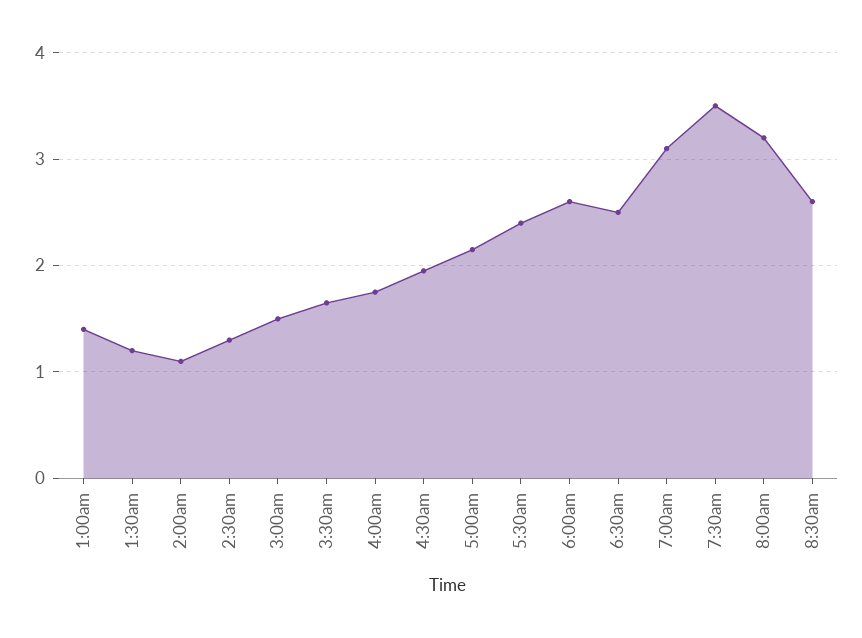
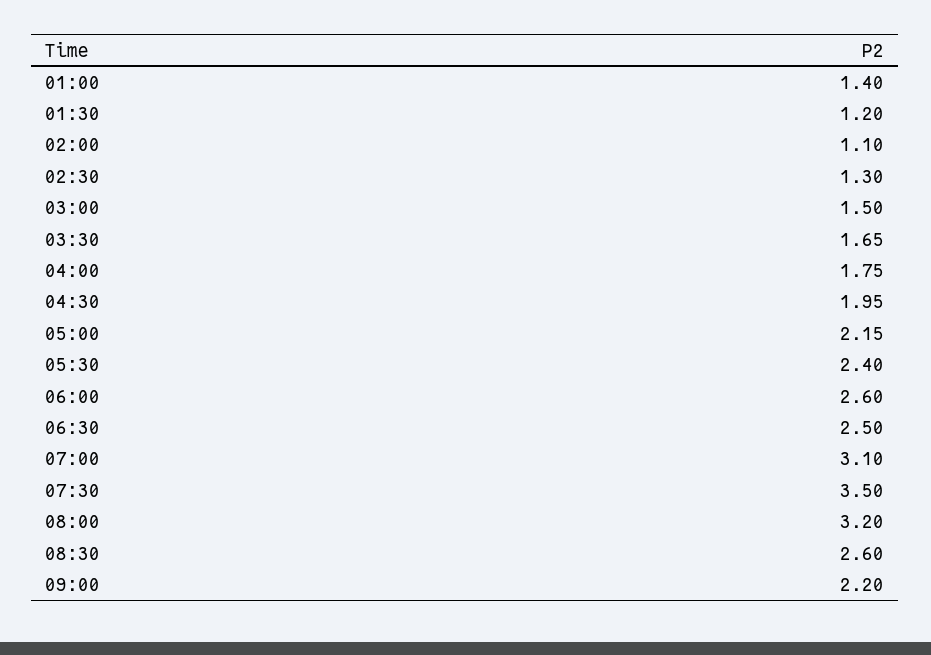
09:00: none -> 2.2

